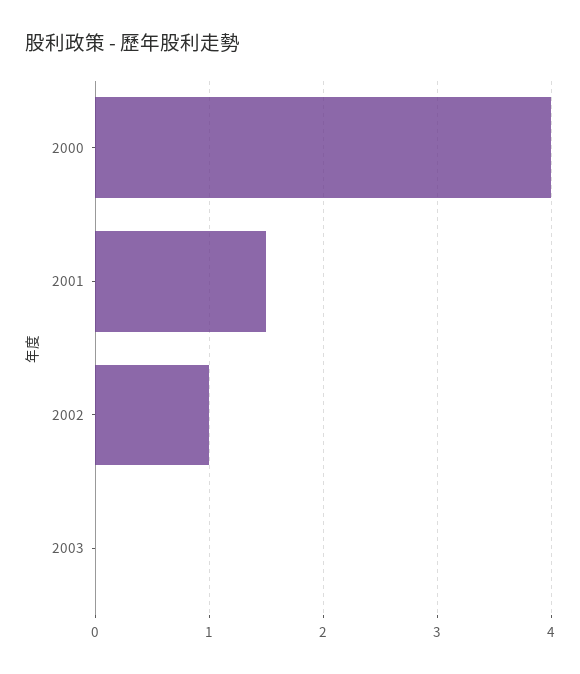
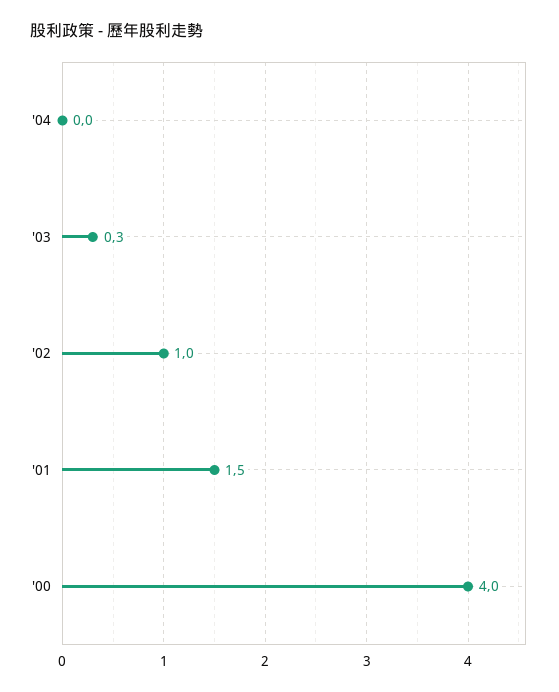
2003: 0 -> 0.3
'04: none -> 0

